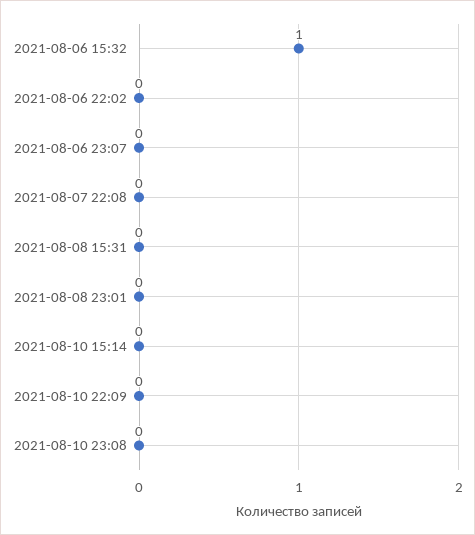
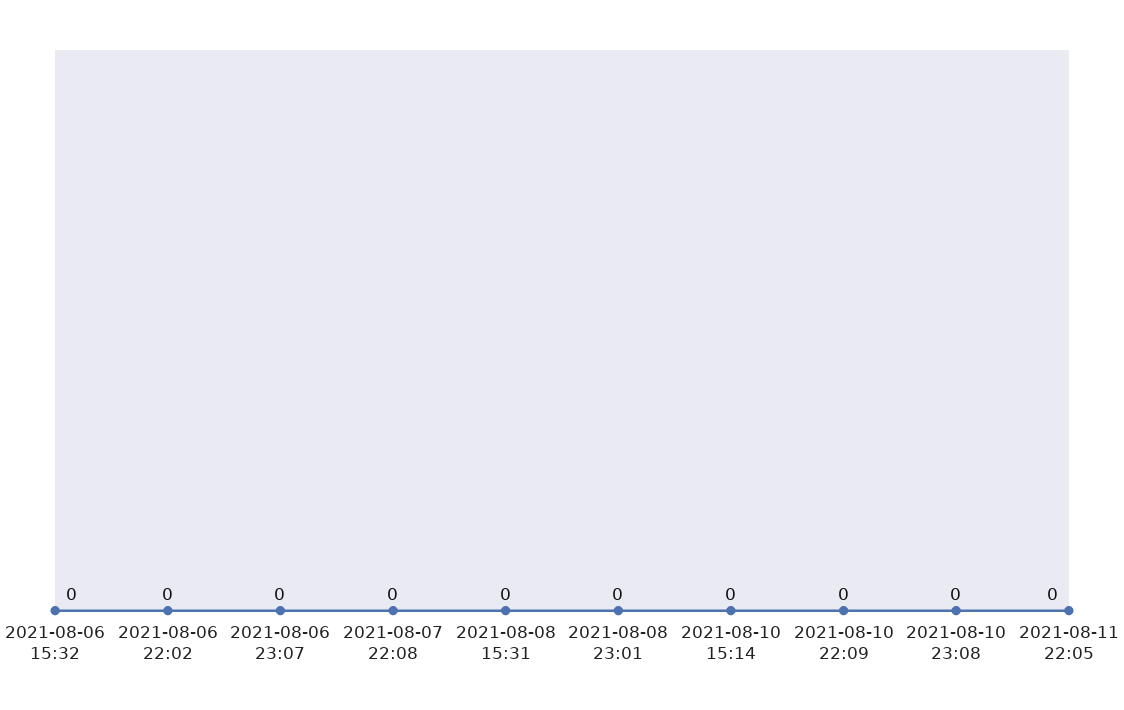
2021-08-06 15:32: 1 -> 0
2021-08-11 22:05: none -> 0

